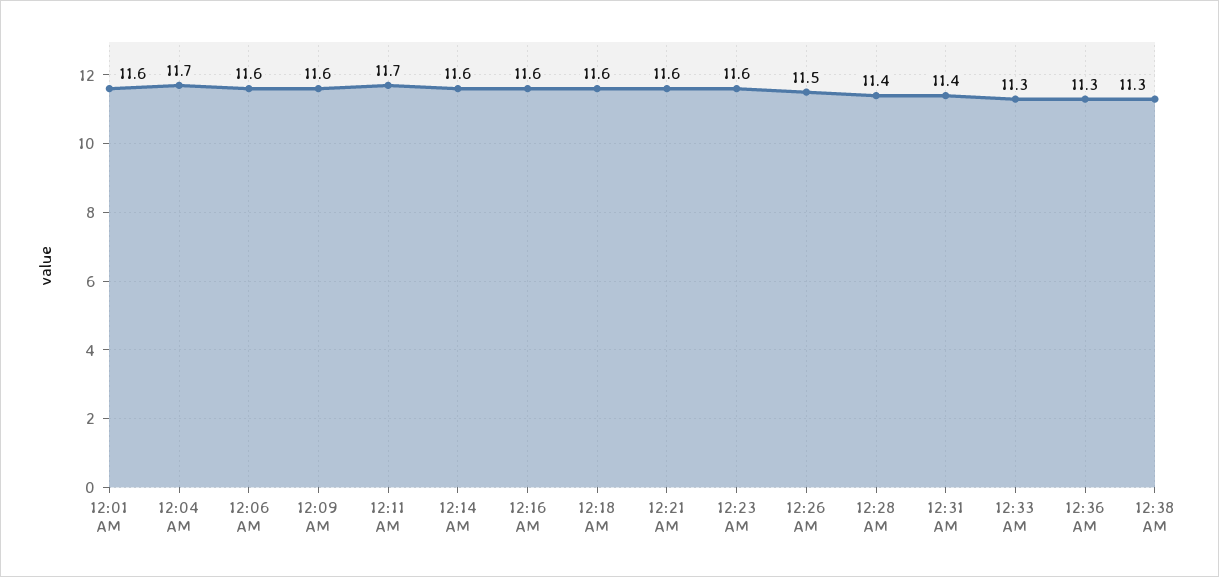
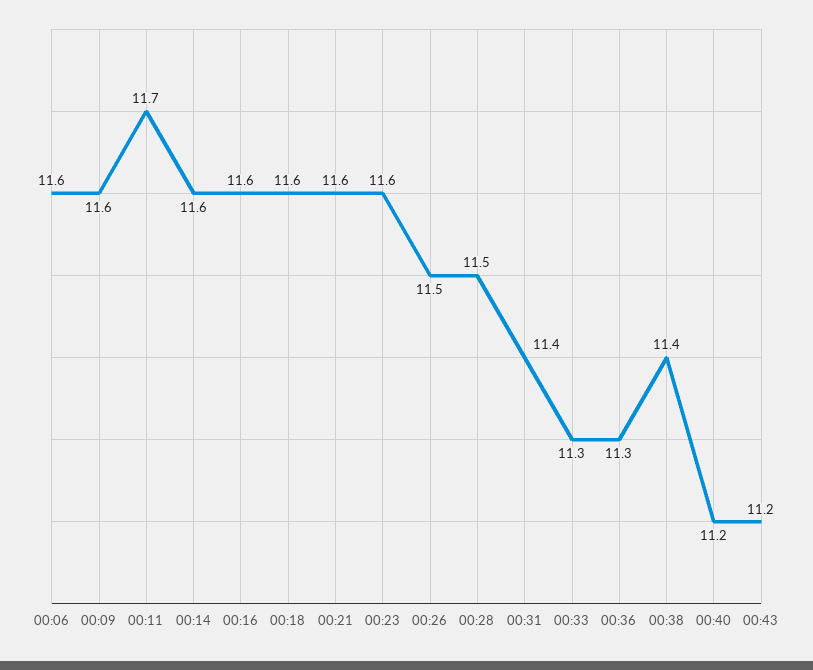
12:01 AM: 11.6 -> none
12:04 AM: 11.7 -> none
12:28 AM: 11.4 -> 11.5
12:38 AM: 11.3 -> 11.4
00:40: none -> 11.2
00:43: none -> 11.2

